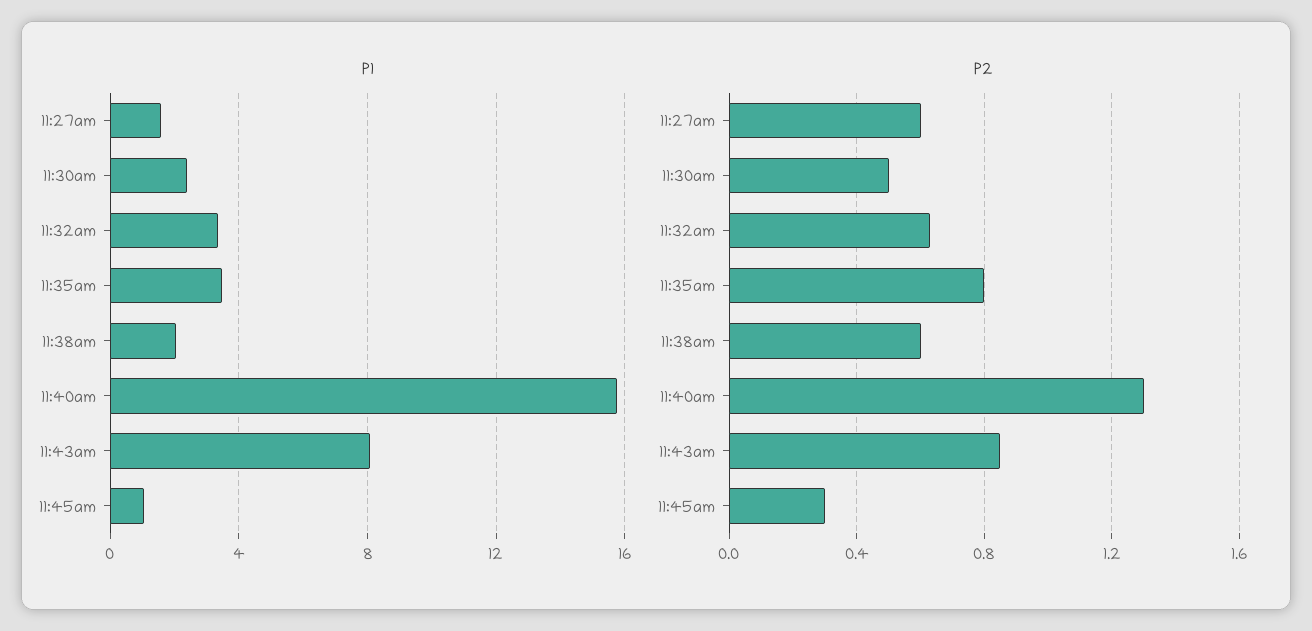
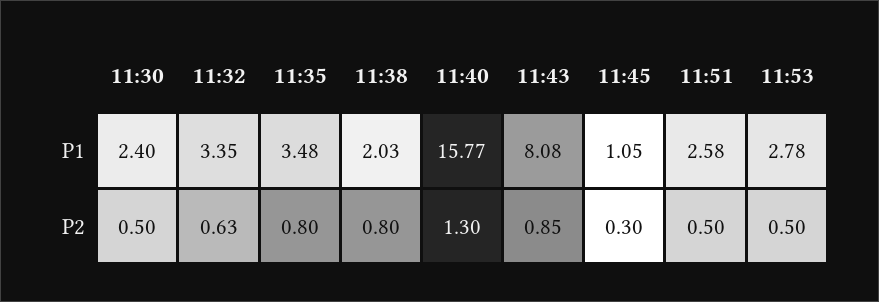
P1, 11:27am: 1.5 -> none
P2, 11:27am: 0.6 -> none
P2, 11:38am: 0.6 -> 0.8
P1, 11:51: none -> 2.58
P1, 11:53: none -> 2.78
P2, 11:51: none -> 0.5
P2, 11:53: none -> 0.5

